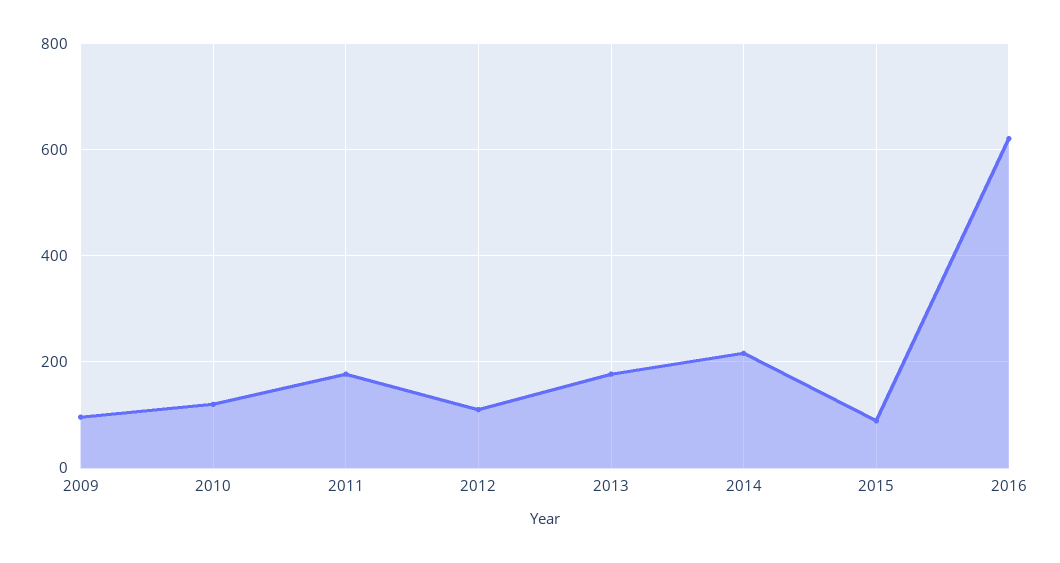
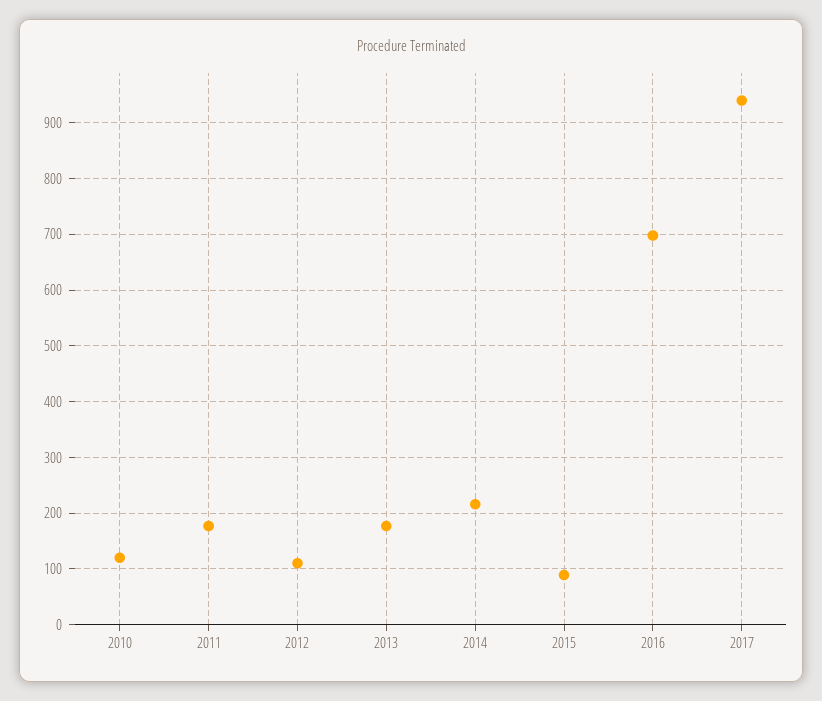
2009: 100 -> none
2016: 620 -> 700
2017: none -> 940

